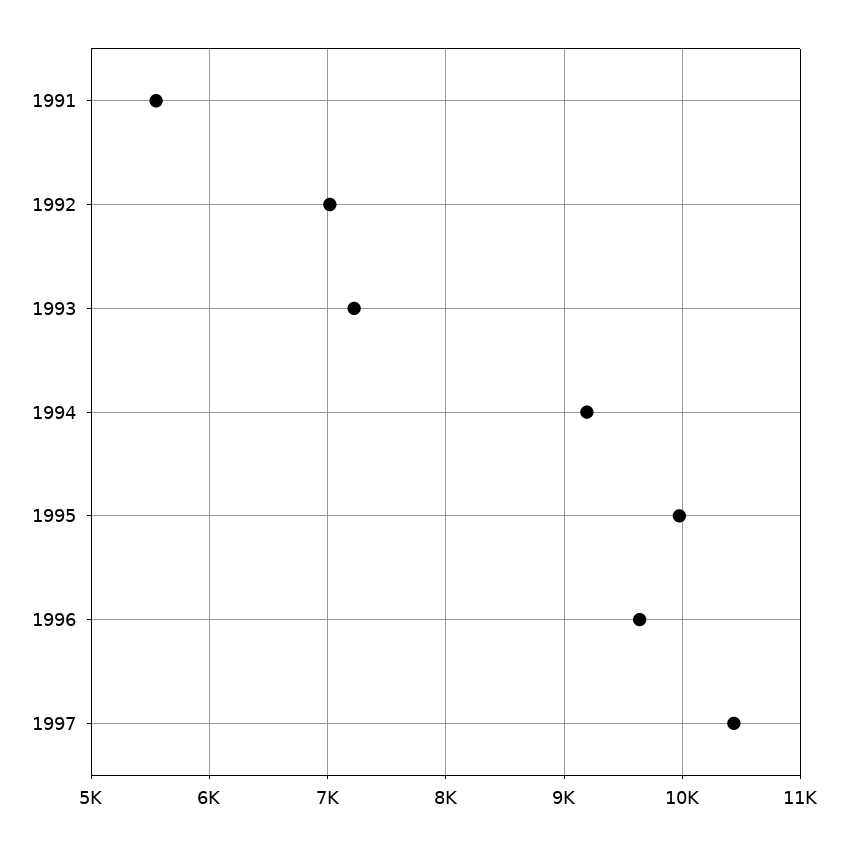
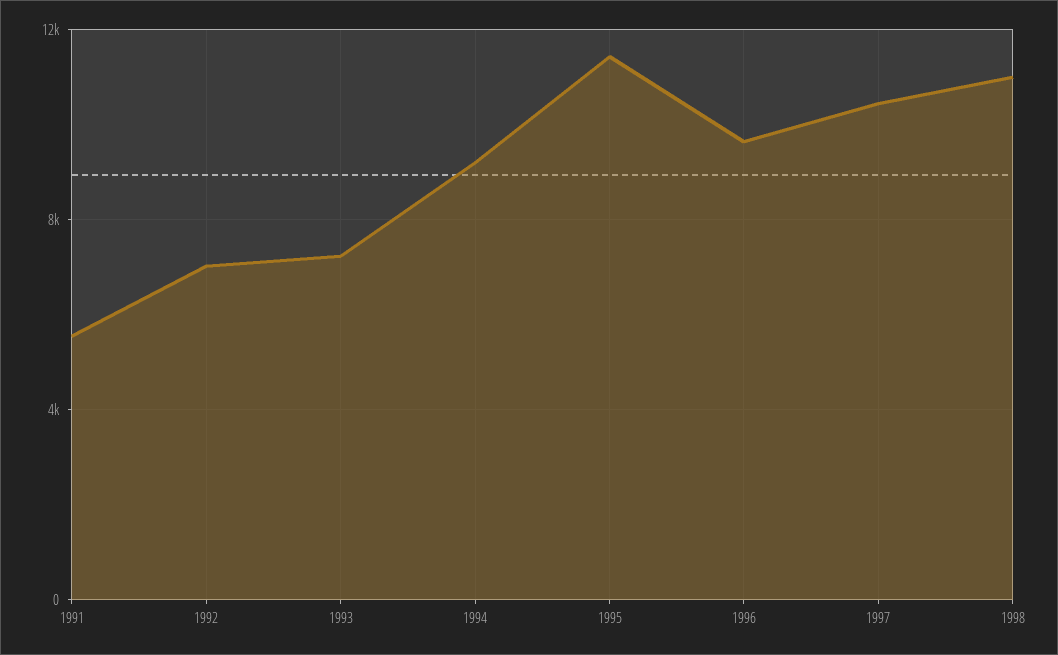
1995: 10000 -> 11500
1998: none -> 11000

